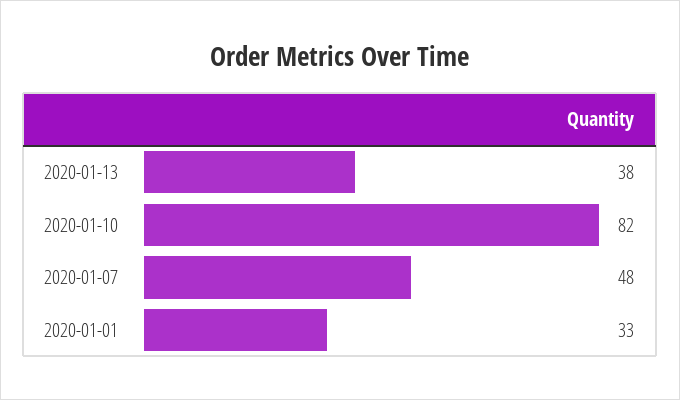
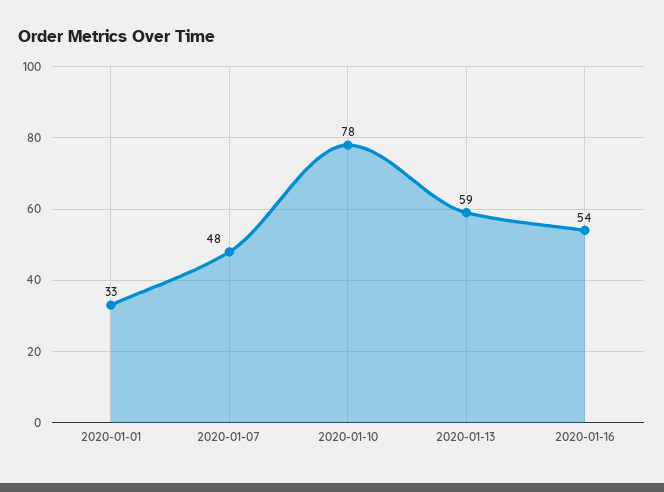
2020-01-13: 38 -> 59
2020-01-10: 82 -> 78
2020-01-16: none -> 54

